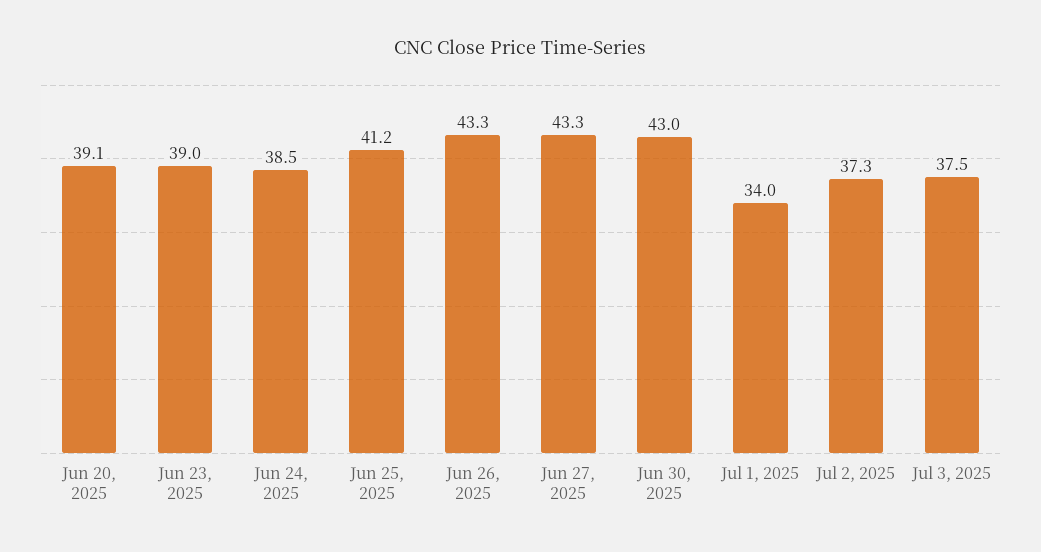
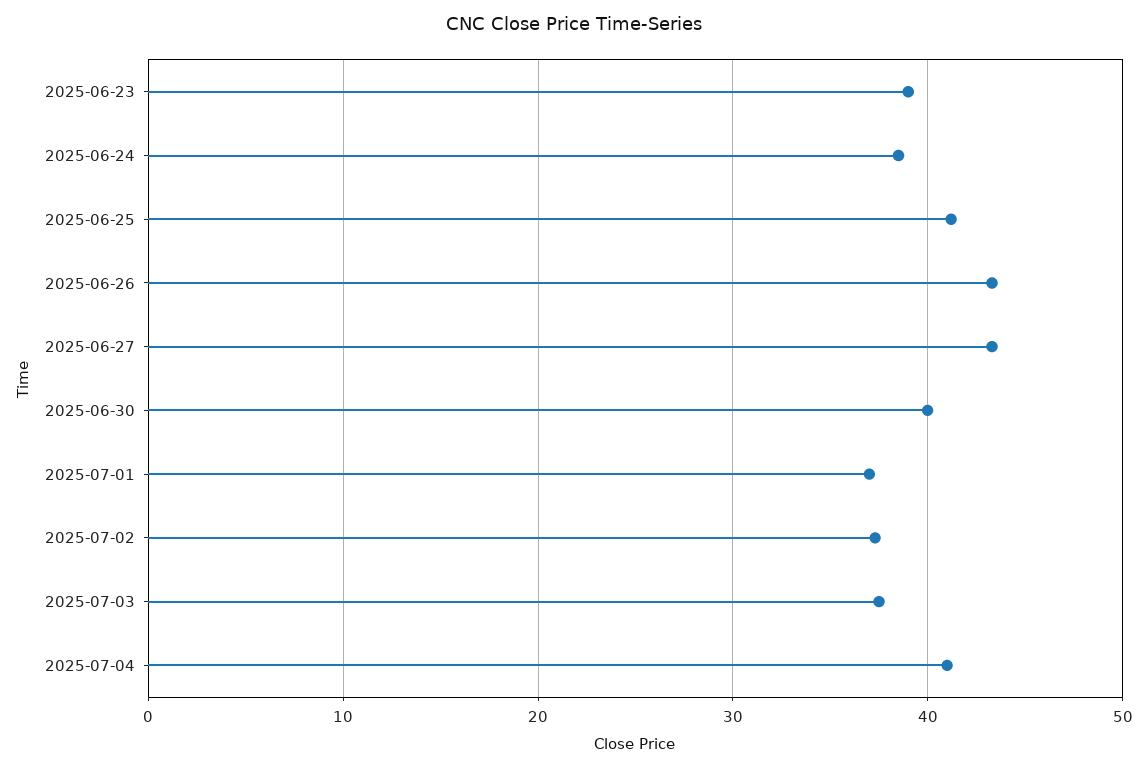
Jun 20, 2025: 39.1 -> none
Jun 30, 2025: 43 -> 40
Jul 1, 2025: 34 -> 37
2025-07-04: none -> 41

